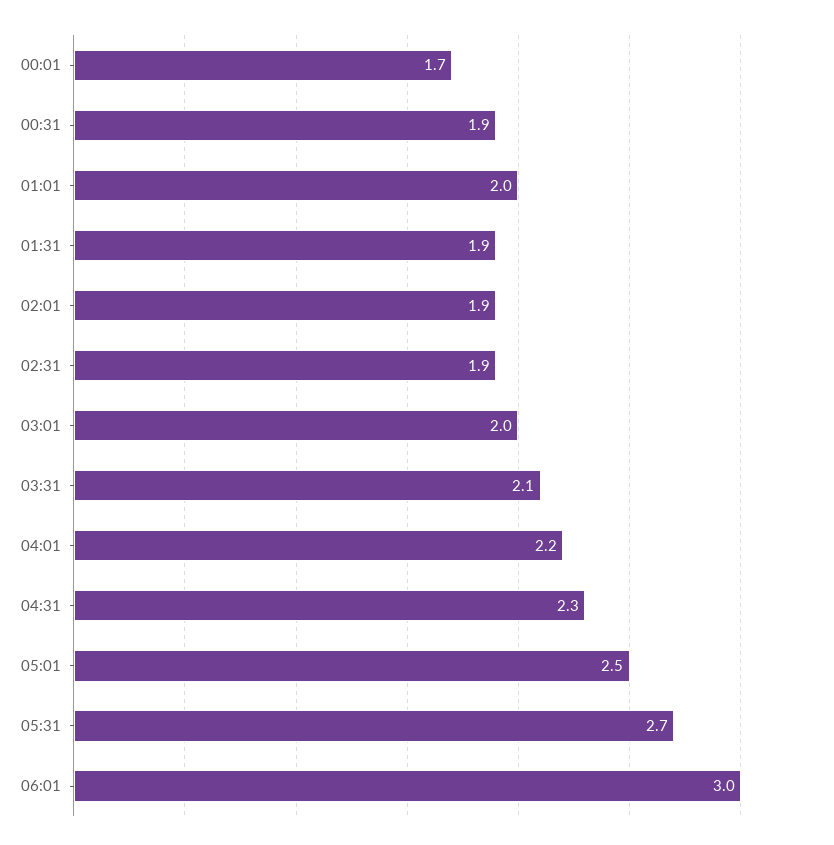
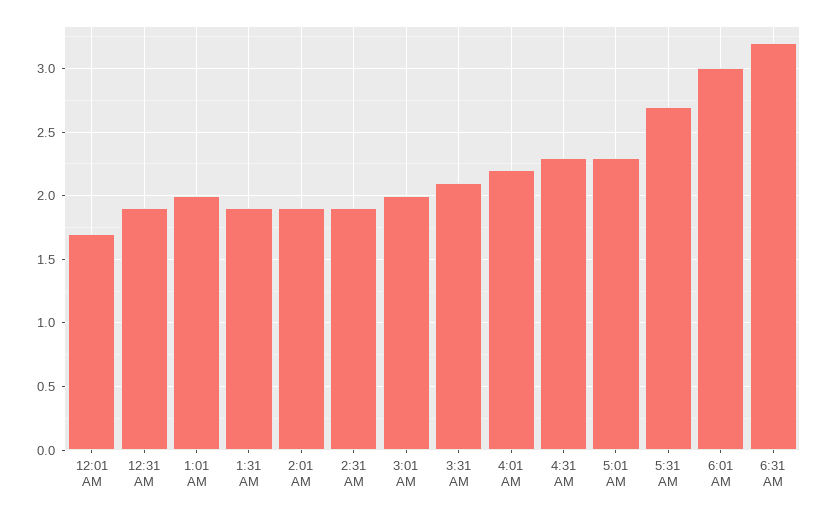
05:01: 2.5 -> 2.3
6:31 AM: none -> 3.2

